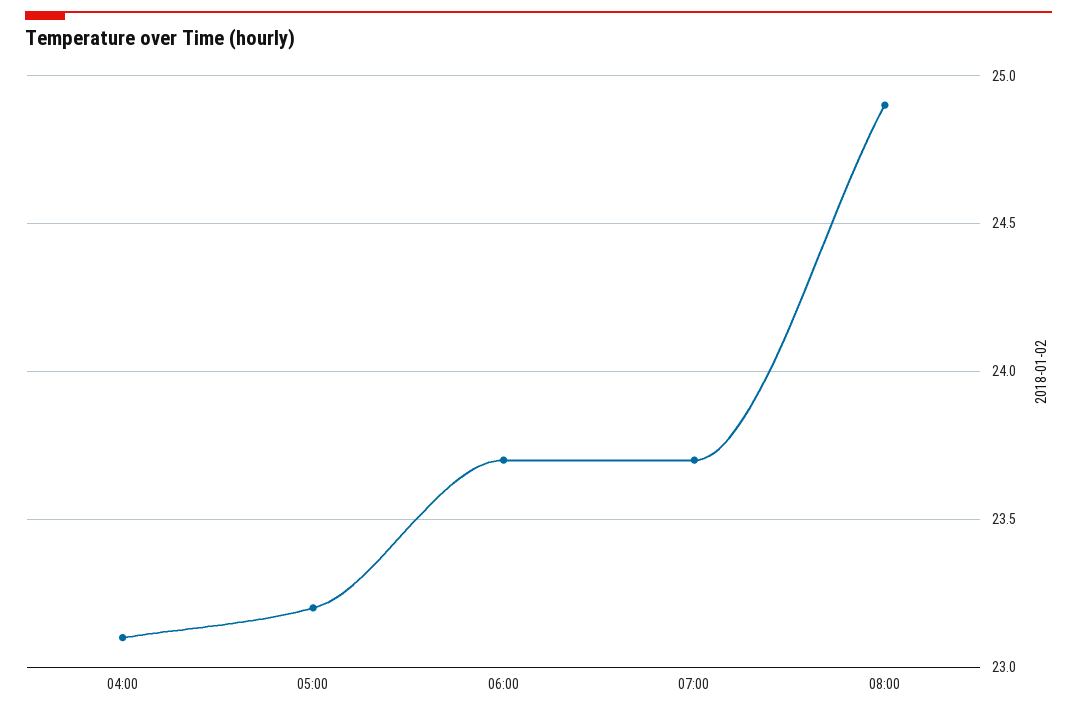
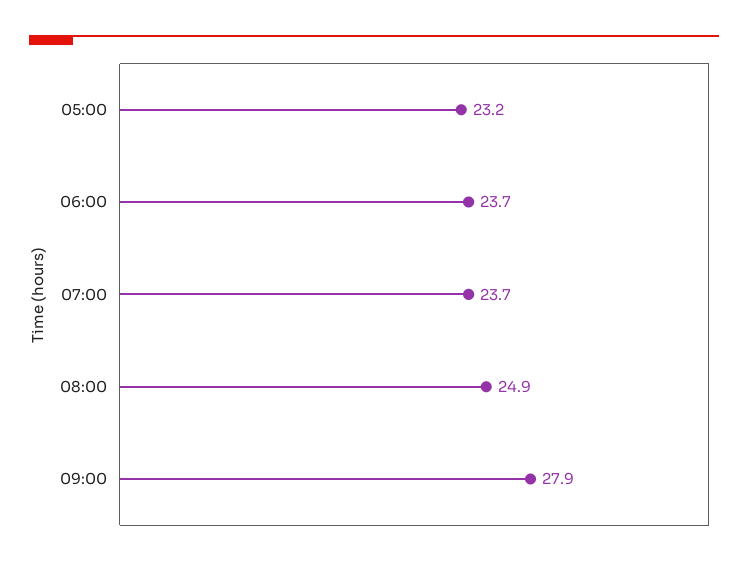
04:00: 23.1 -> none
09:00: none -> 27.9

